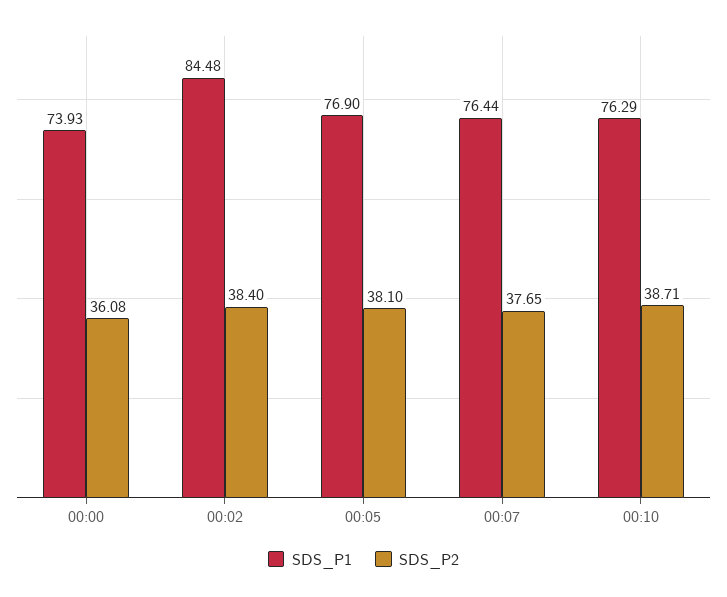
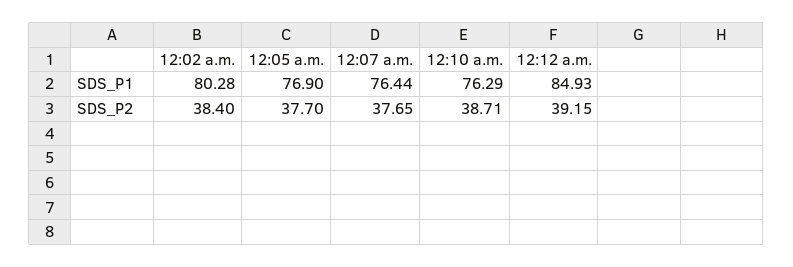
SDS_P1, 00:00: 73.93 -> none
SDS_P2, 00:00: 36.08 -> none
SDS_P1, 00:02: 84.48 -> 80.28
SDS_P2, 00:05: 38.1 -> 37.7
SDS_P1, 12:12 a.m.: none -> 84.93
SDS_P2, 12:12 a.m.: none -> 39.15

